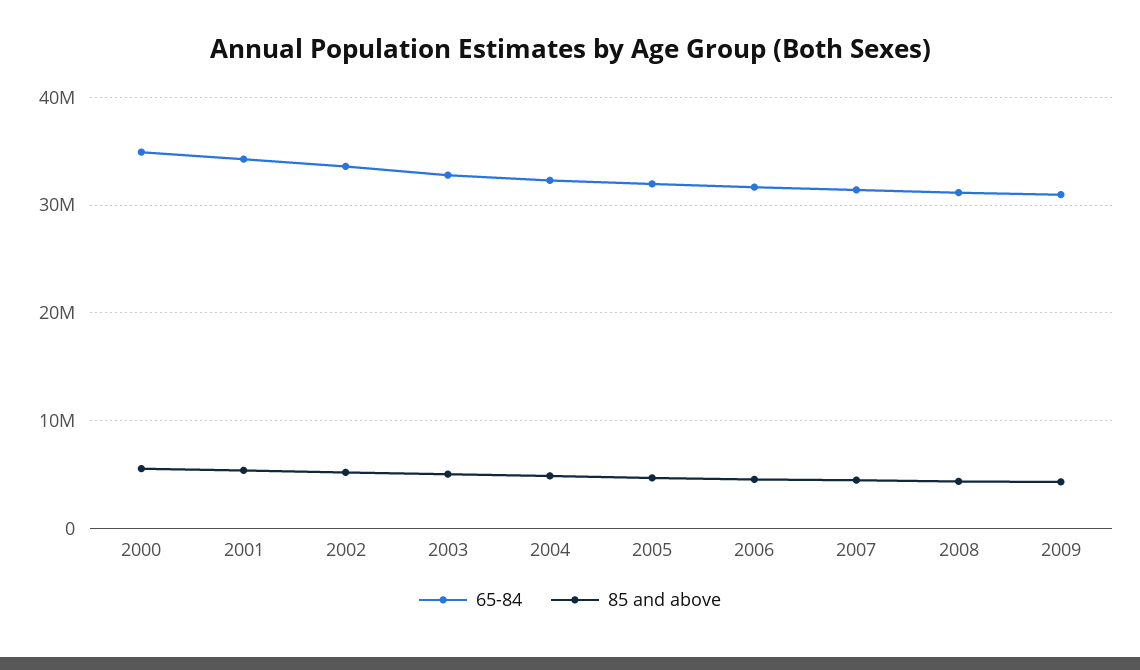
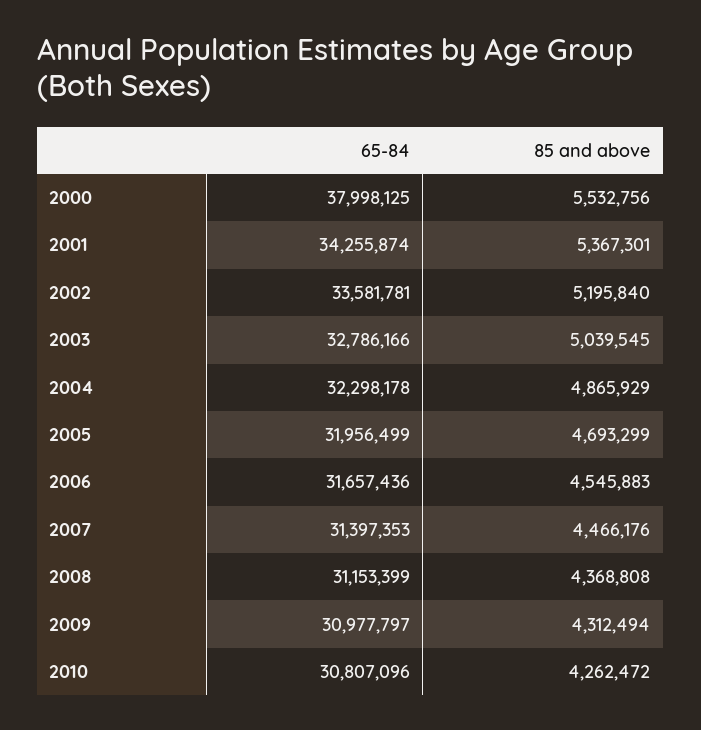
65-84, 2000: 35000000 -> 37998125
65-84, 2010: none -> 30807096
85 and above, 2010: none -> 4262472

